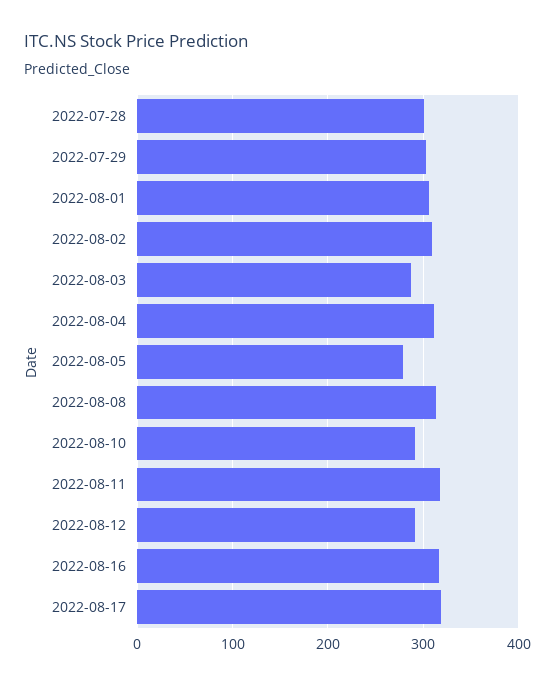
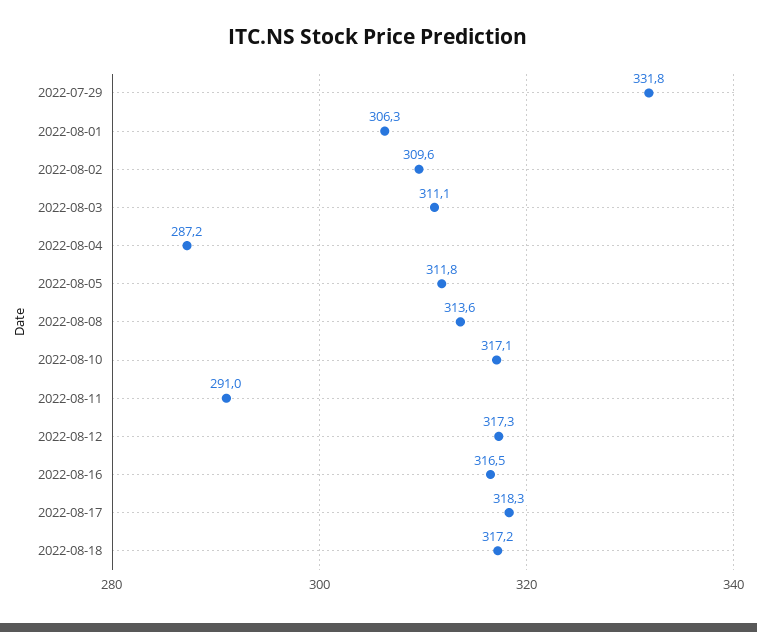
2022-07-28: 300 -> none
2022-07-29: 300 -> 331.8
2022-08-03: 290 -> 311.1
2022-08-04: 310 -> 287.2
2022-08-05: 280 -> 311.8
2022-08-10: 290 -> 317.1
2022-08-11: 320 -> 291
2022-08-12: 290 -> 317.3
2022-08-18: none -> 317.2

